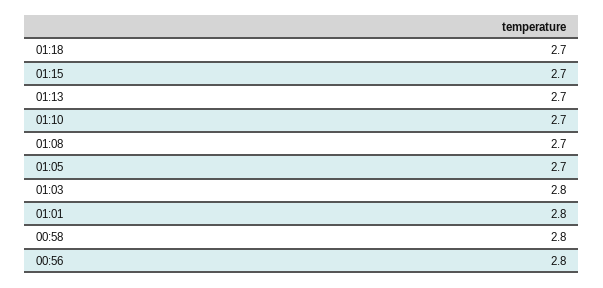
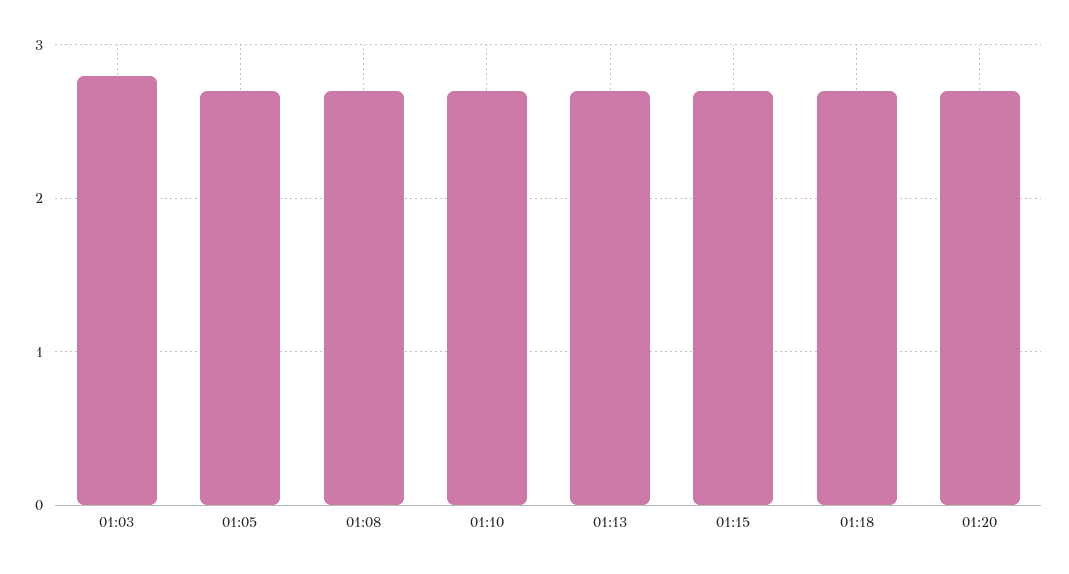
01:01: 2.8 -> none
00:58: 2.8 -> none
00:56: 2.8 -> none
01:20: none -> 2.7

